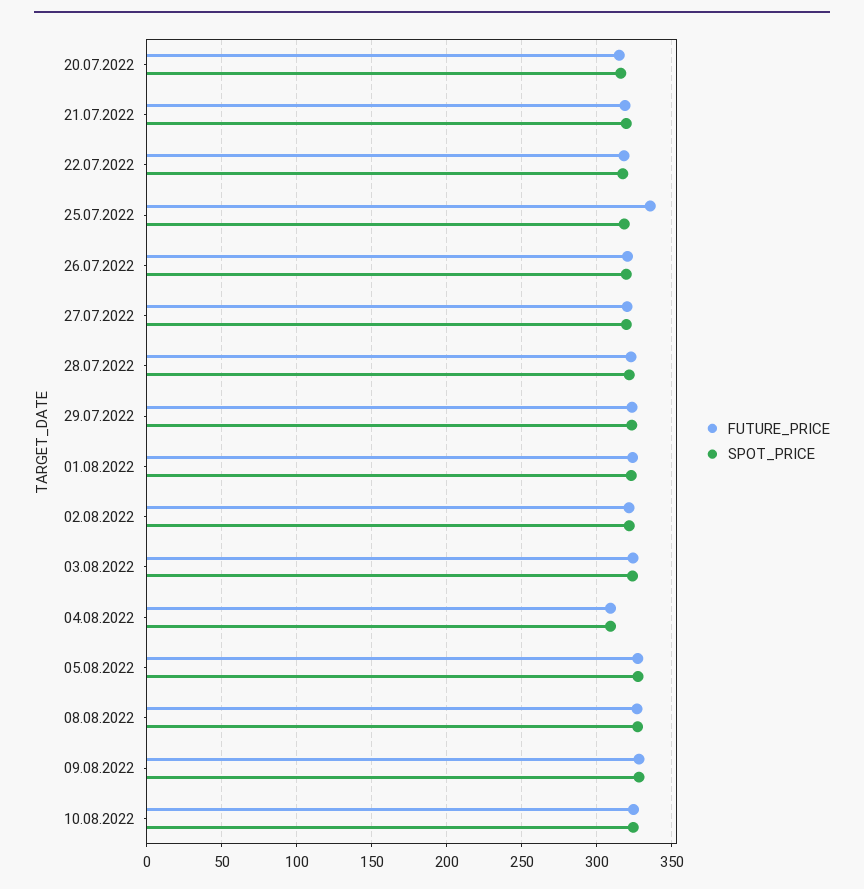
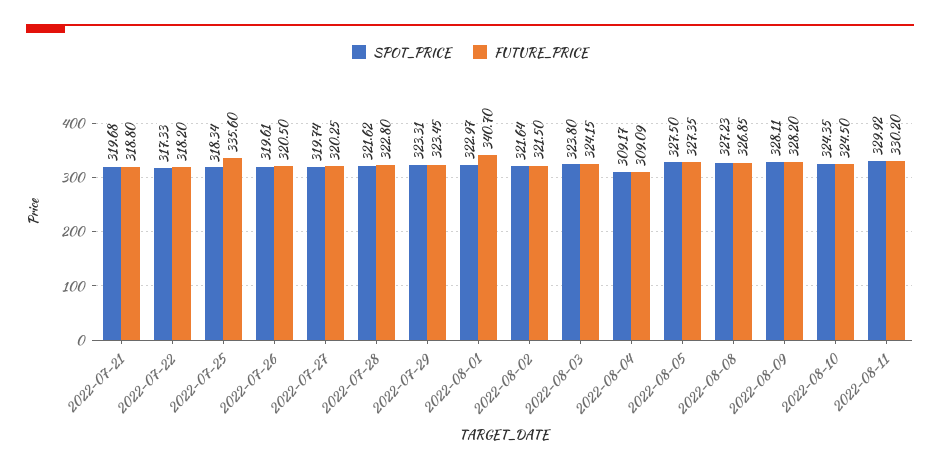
FUTURE_PRICE, 20.07.2022: 315 -> none
SPOT_PRICE, 20.07.2022: 315 -> none
FUTURE_PRICE, 01.08.2022: 325 -> 340.7
SPOT_PRICE, 2022-08-11: none -> 329.92
FUTURE_PRICE, 2022-08-11: none -> 330.2

